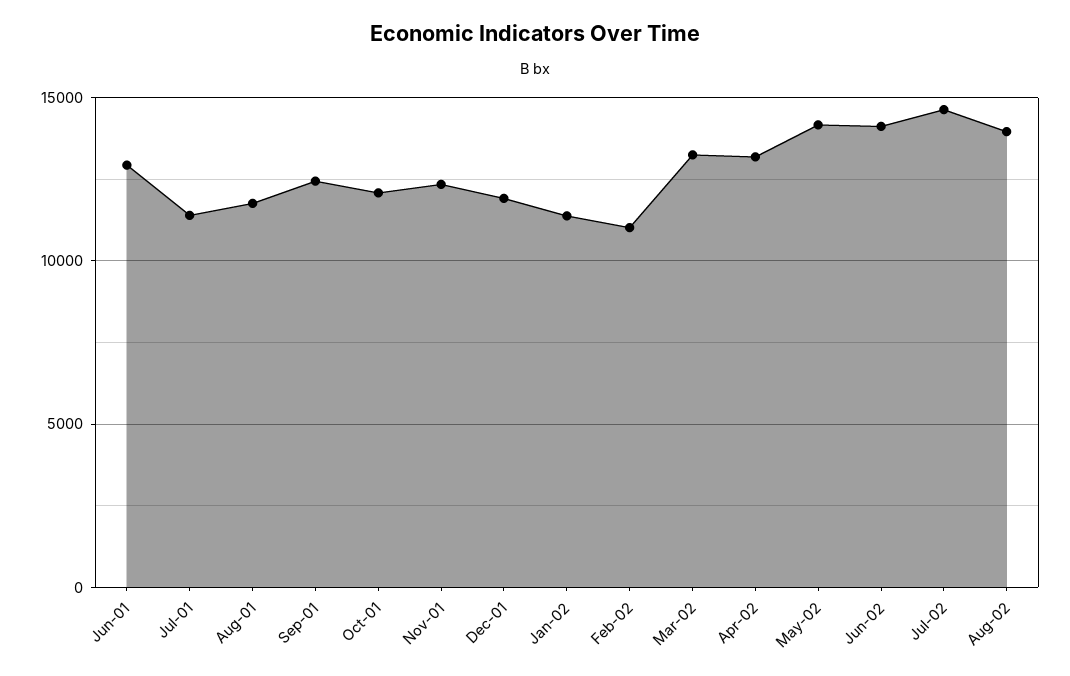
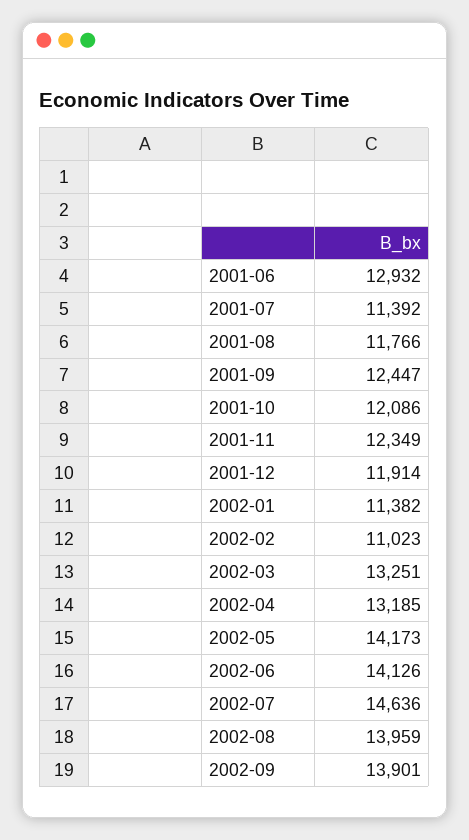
2002-09: none -> 13901

